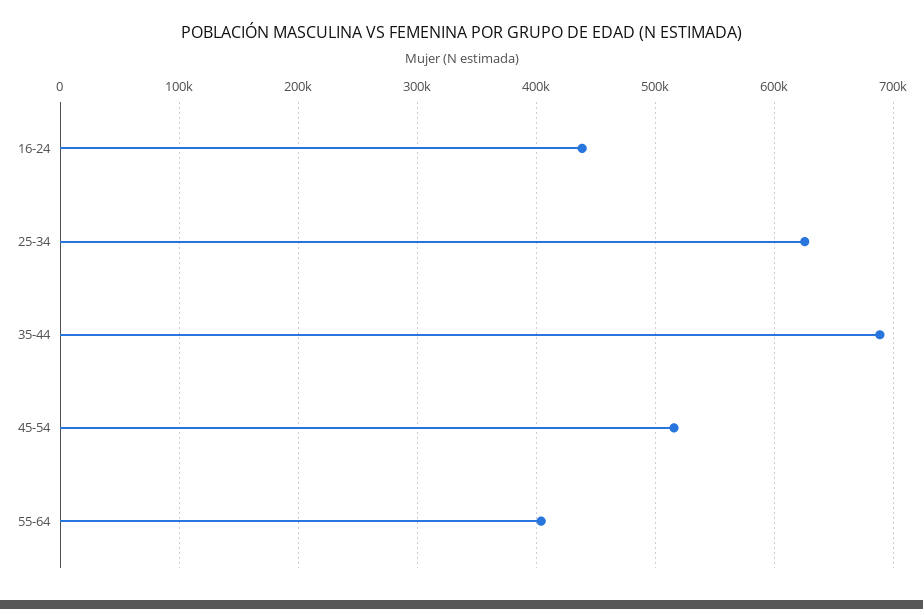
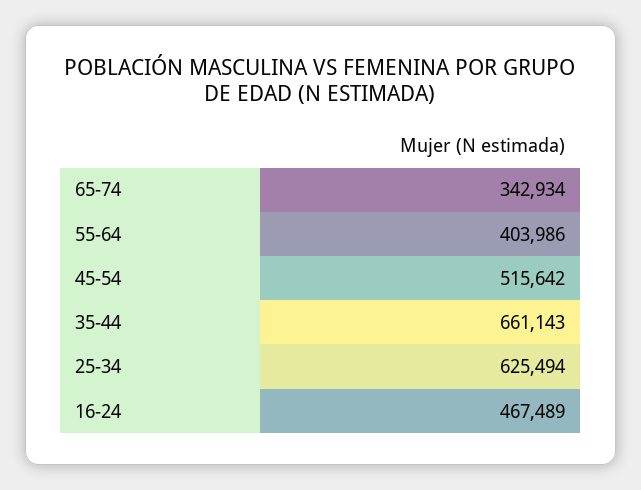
16-24: 440000 -> 467489
35-44: 690000 -> 661143
65-74: none -> 342934

